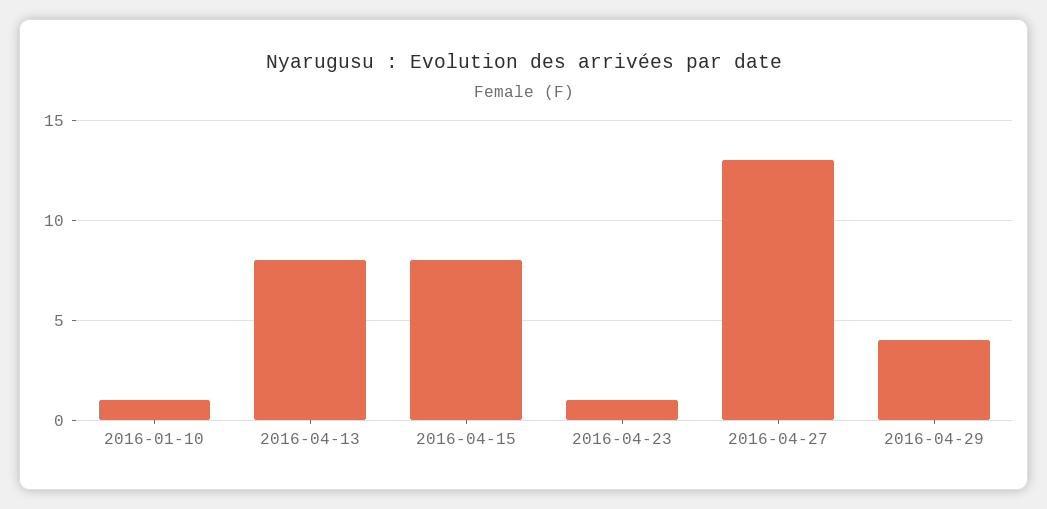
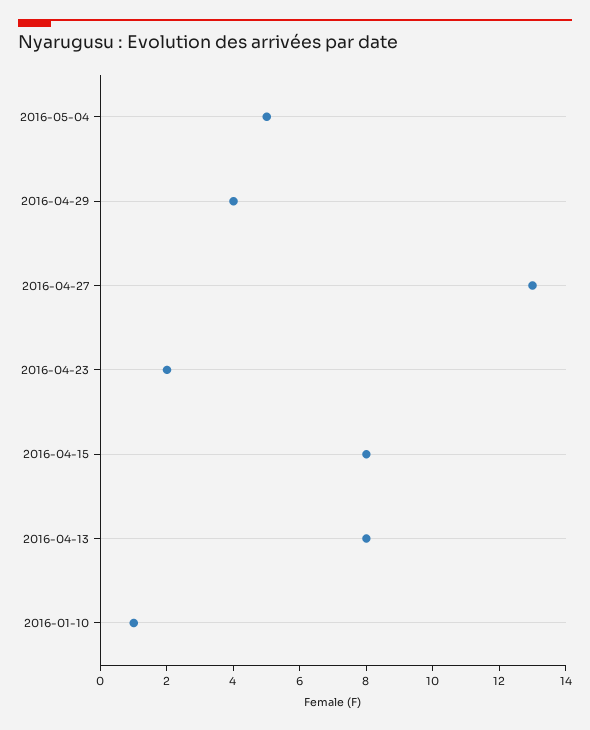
2016-04-23: 1 -> 2
2016-05-04: none -> 5

